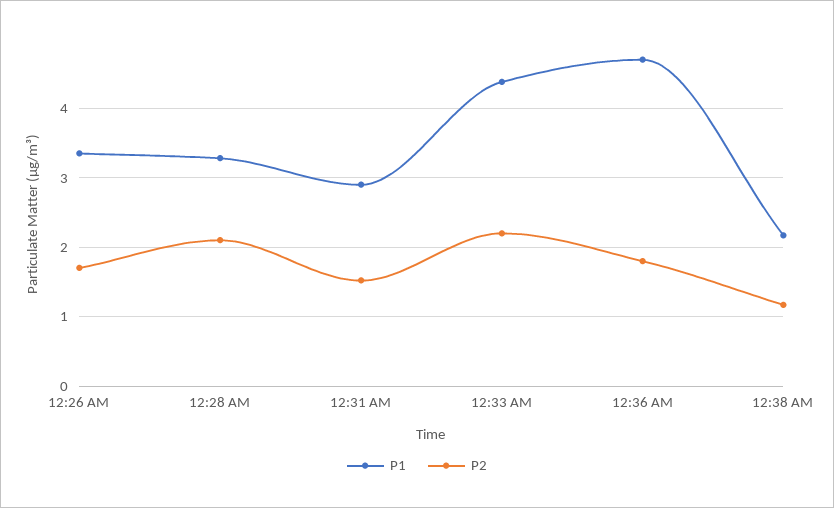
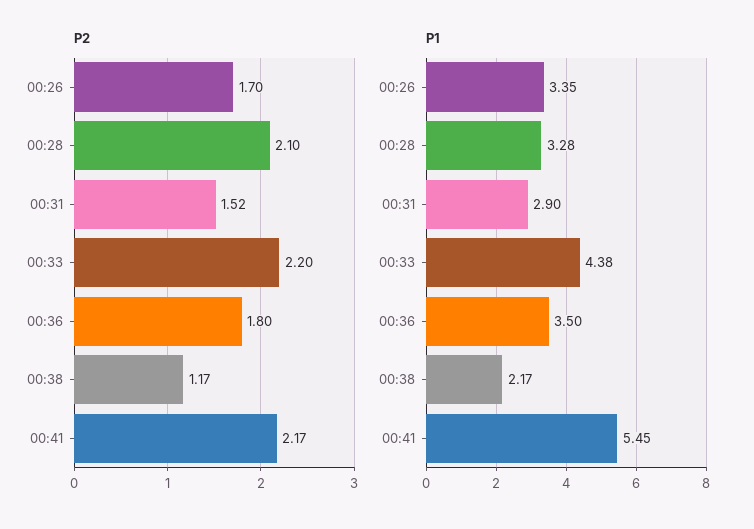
P1, 12:36 AM: 4.7 -> 3.5
P2, 00:41: none -> 2.17
P1, 00:41: none -> 5.45

